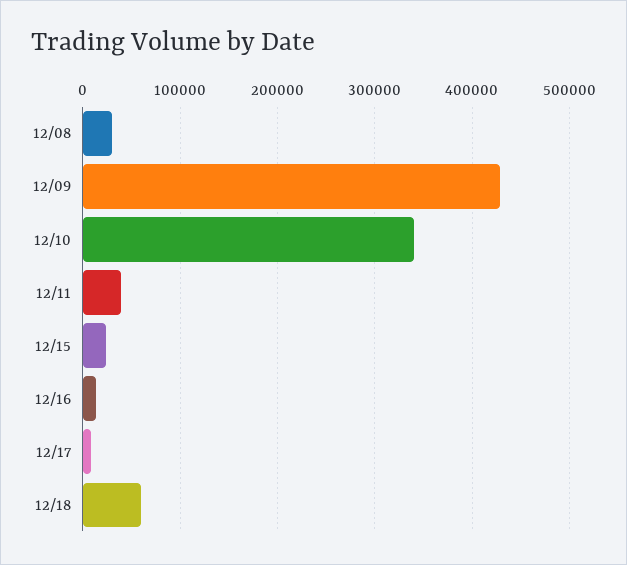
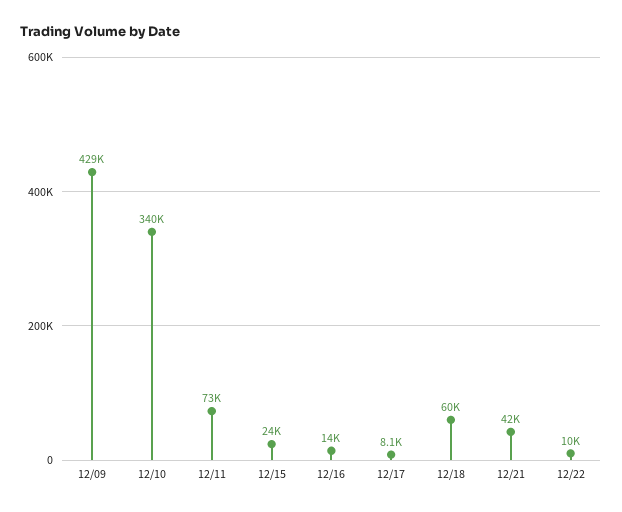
12/08: 30000 -> none
12/11: 40000 -> 73000
12/21: none -> 42000
12/22: none -> 10000

